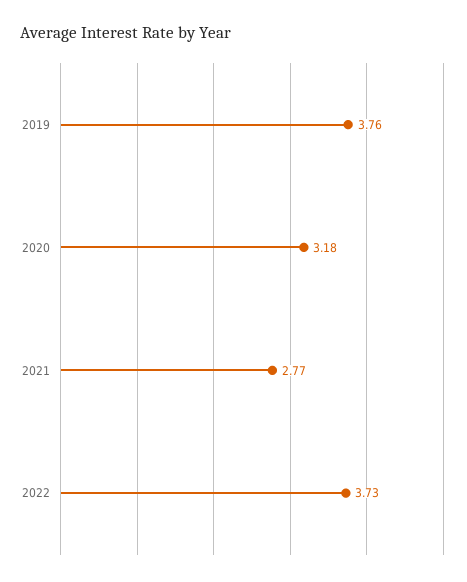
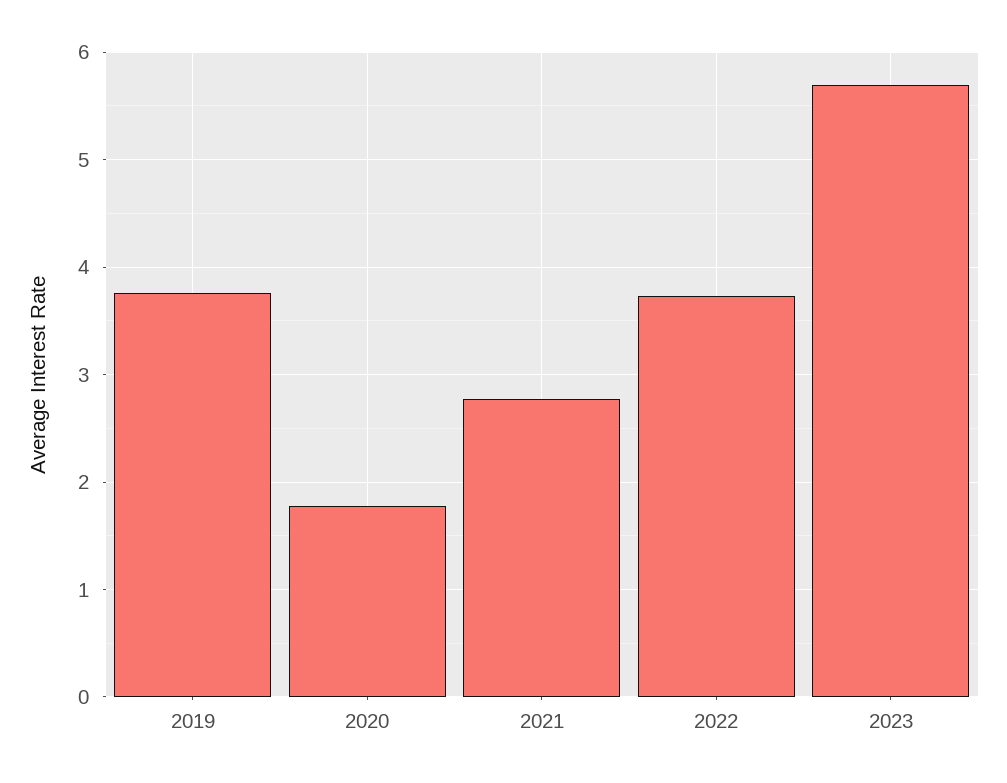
2020: 3.18 -> 1.8
2023: none -> 5.7

